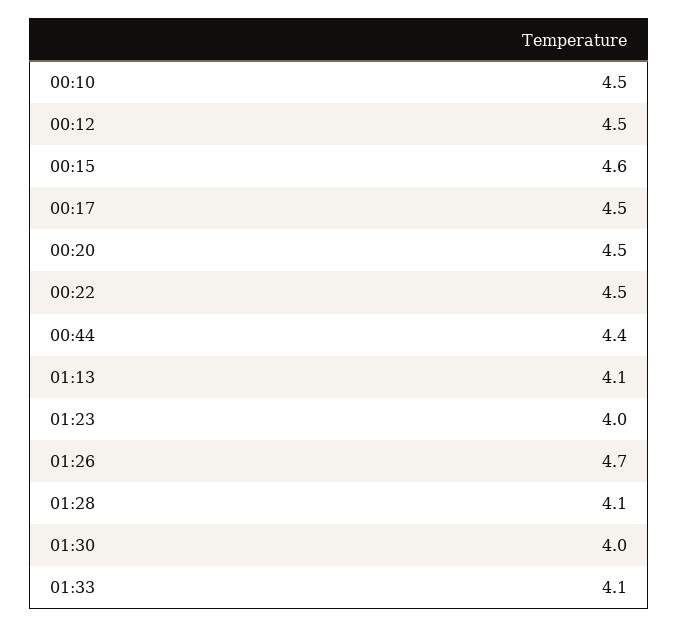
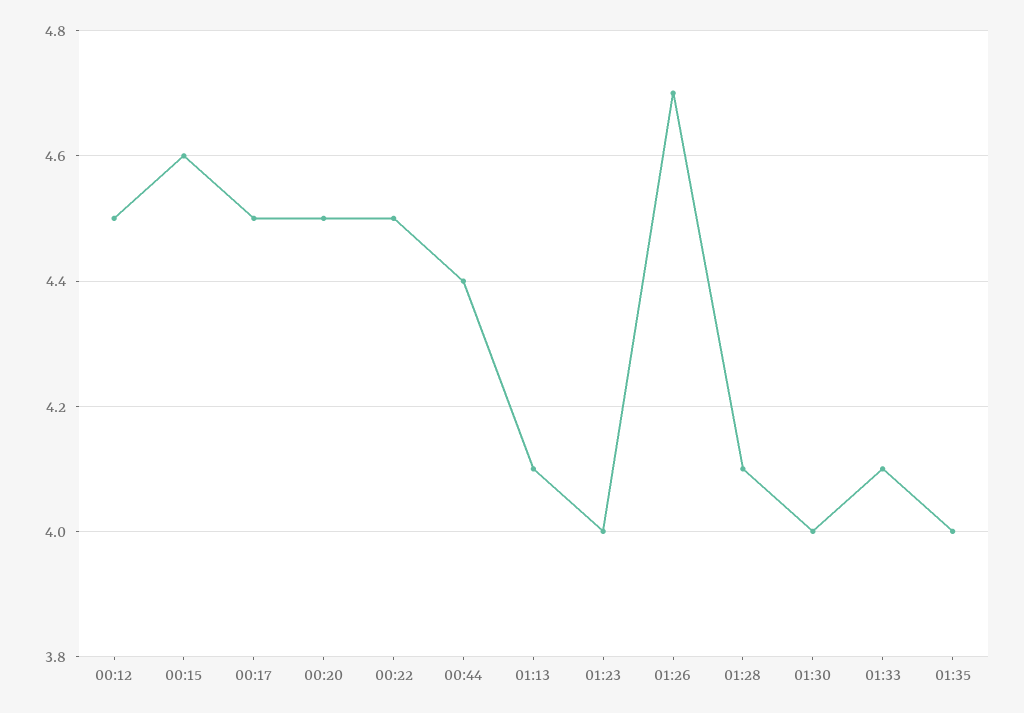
00:10: 4.5 -> none
01:35: none -> 4

